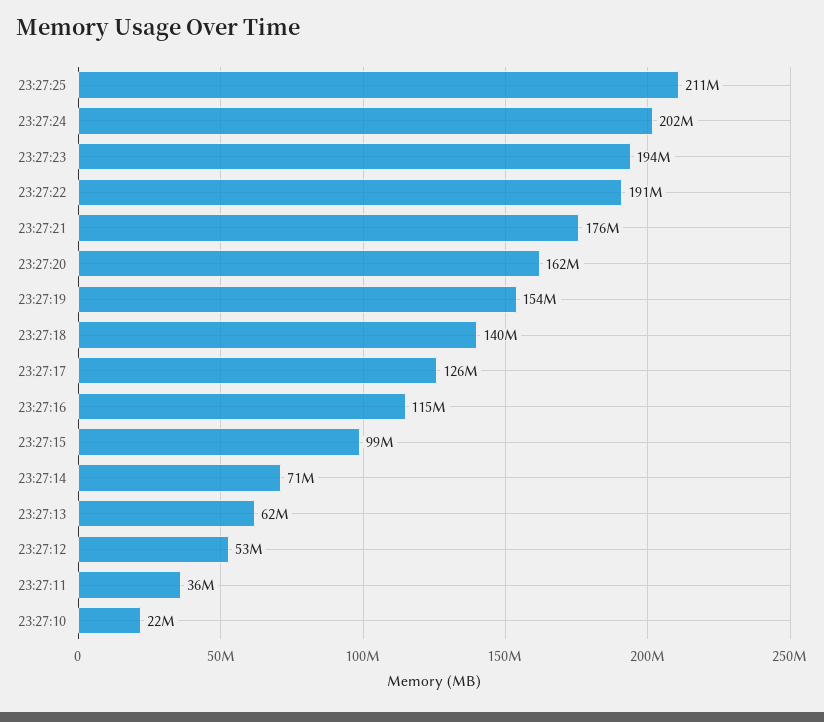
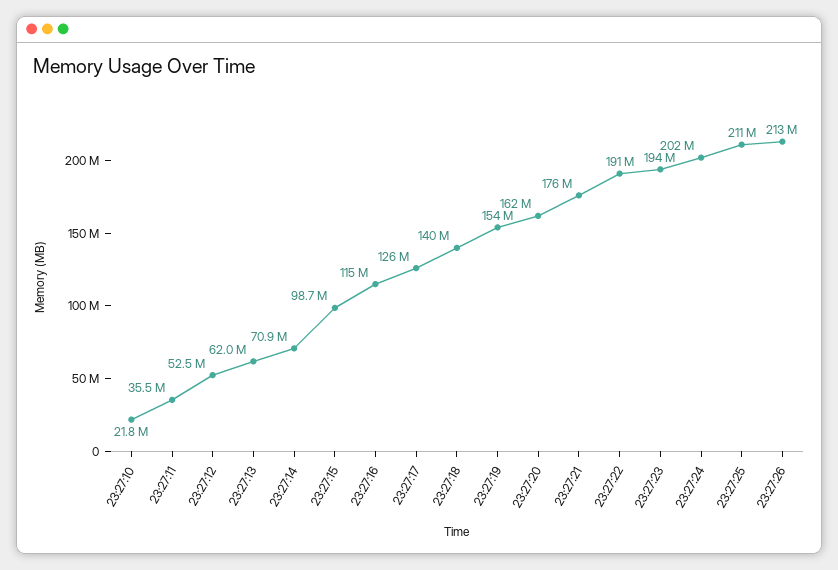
23:27:26: none -> 213000000

